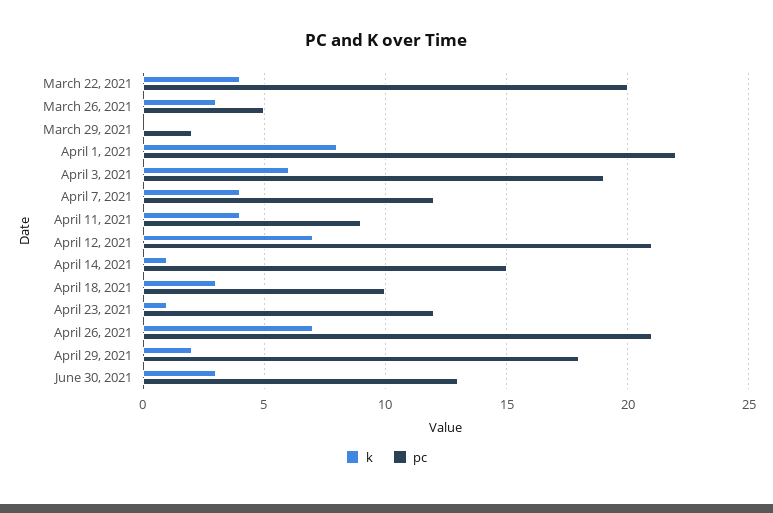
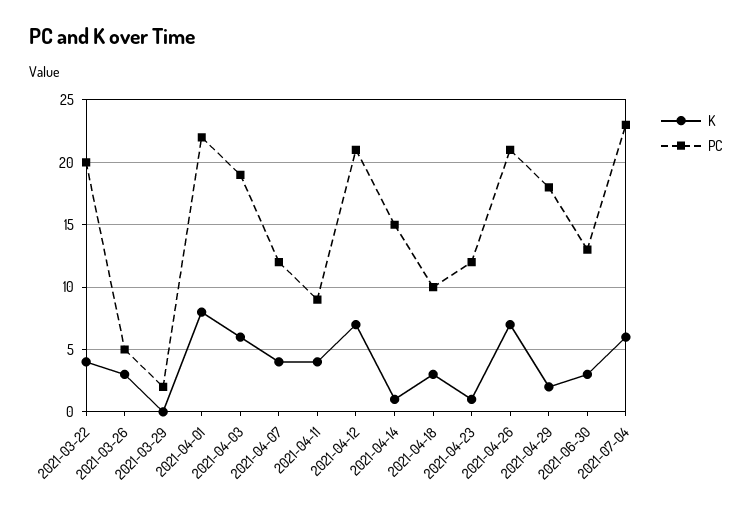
k, 2021-07-04: none -> 6
pc, 2021-07-04: none -> 23

